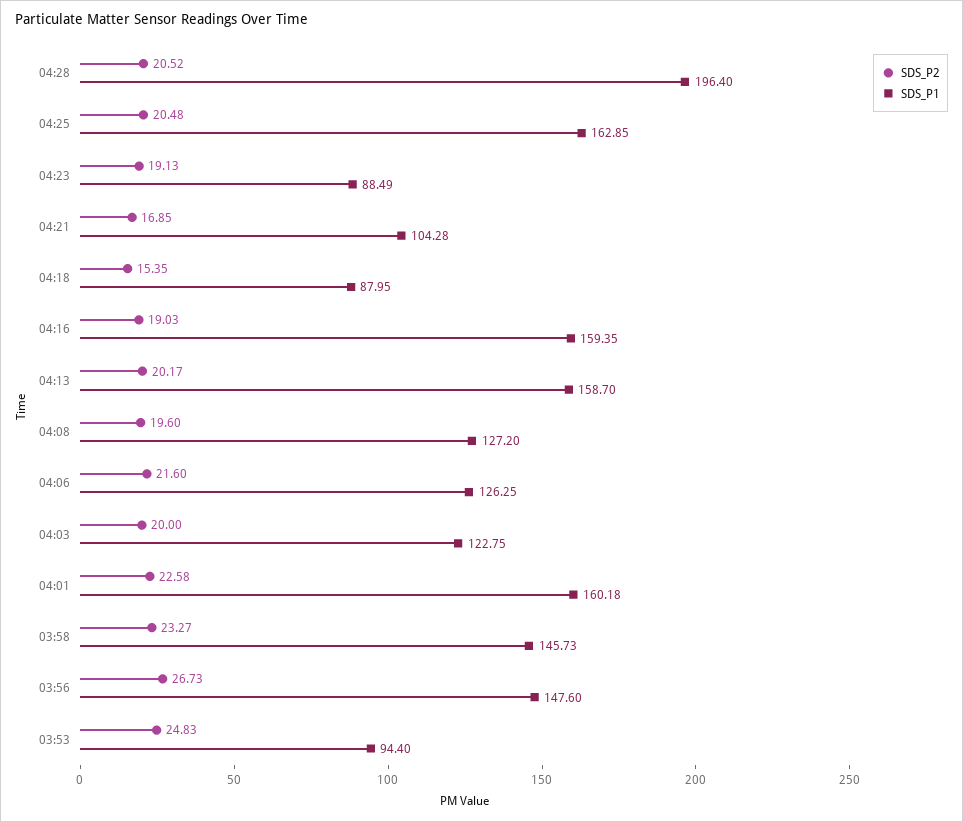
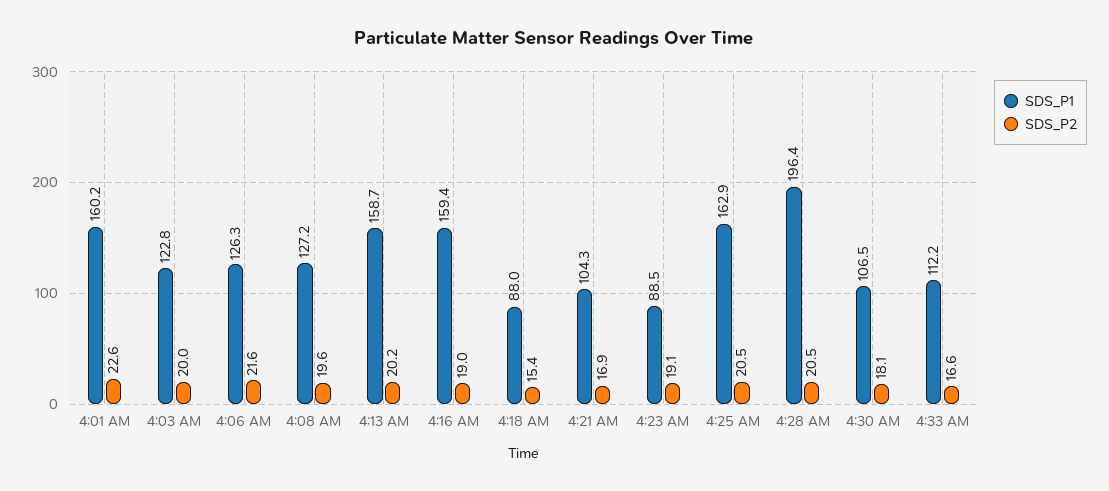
SDS_P2, 03:58: 23.27 -> none
SDS_P1, 03:58: 145.73 -> none
SDS_P2, 03:56: 26.73 -> none
SDS_P1, 03:56: 147.6 -> none
SDS_P2, 03:53: 24.83 -> none
SDS_P1, 03:53: 94.4 -> none
SDS_P1, 4:30 AM: none -> 106.5
SDS_P2, 4:30 AM: none -> 18.1
SDS_P1, 4:33 AM: none -> 112.2
SDS_P2, 4:33 AM: none -> 16.6

